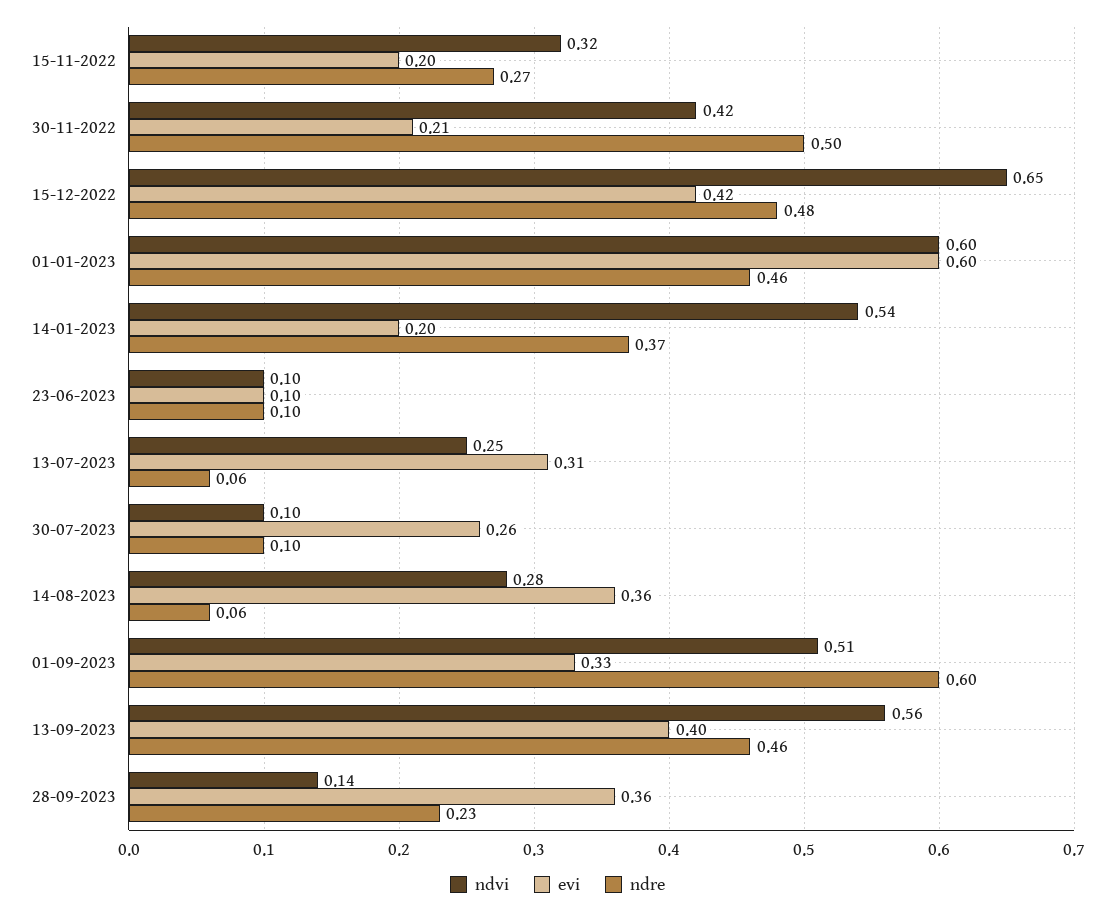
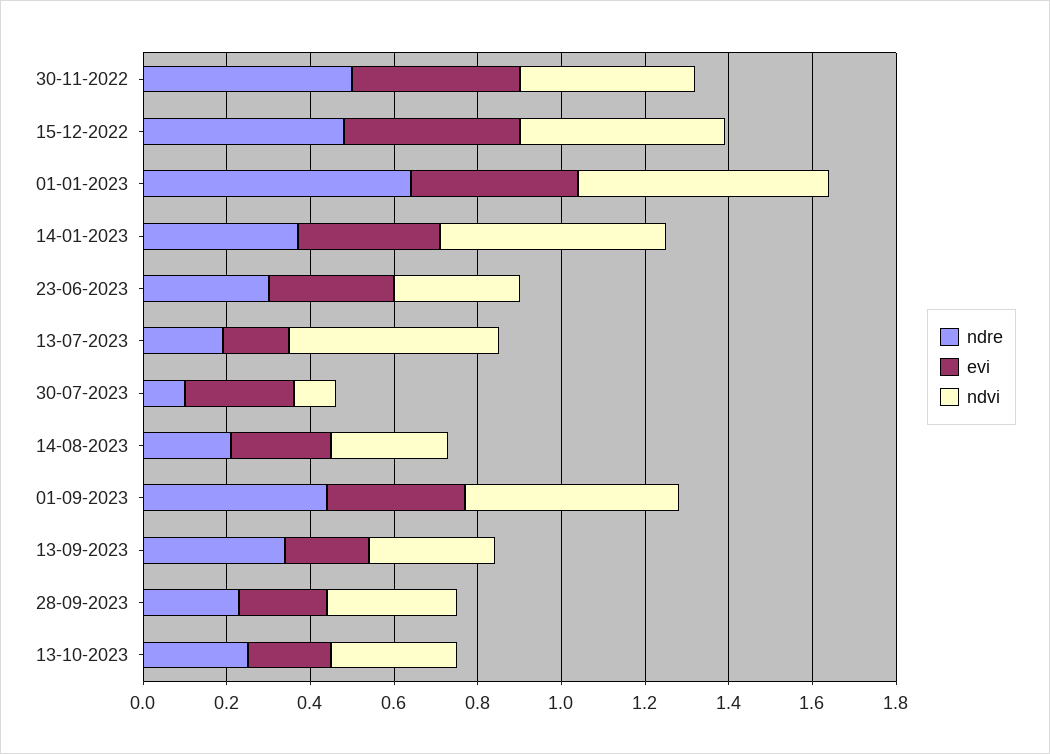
ndvi, 15-11-2022: 0.32 -> none
evi, 15-11-2022: 0.2 -> none
ndre, 15-11-2022: 0.27 -> none
evi, 30-11-2022: 0.21 -> 0.4
ndvi, 15-12-2022: 0.65 -> 0.5
evi, 01-01-2023: 0.6 -> 0.4
ndre, 01-01-2023: 0.46 -> 0.65
evi, 14-01-2023: 0.2 -> 0.35
ndvi, 23-06-2023: 0.1 -> 0.3
evi, 23-06-2023: 0.1 -> 0.3
ndre, 23-06-2023: 0.1 -> 0.3
ndvi, 13-07-2023: 0.25 -> 0.5
evi, 13-07-2023: 0.31 -> 0.15
ndre, 13-07-2023: 0.06 -> 0.2
evi, 14-08-2023: 0.36 -> 0.25
ndre, 14-08-2023: 0.06 -> 0.2
ndre, 01-09-2023: 0.6 -> 0.45
ndvi, 13-09-2023: 0.56 -> 0.3
evi, 13-09-2023: 0.4 -> 0.2
ndre, 13-09-2023: 0.46 -> 0.35
ndvi, 28-09-2023: 0.14 -> 0.3
evi, 28-09-2023: 0.36 -> 0.2
ndre, 13-10-2023: none -> 0.25
evi, 13-10-2023: none -> 0.2
ndvi, 13-10-2023: none -> 0.3

